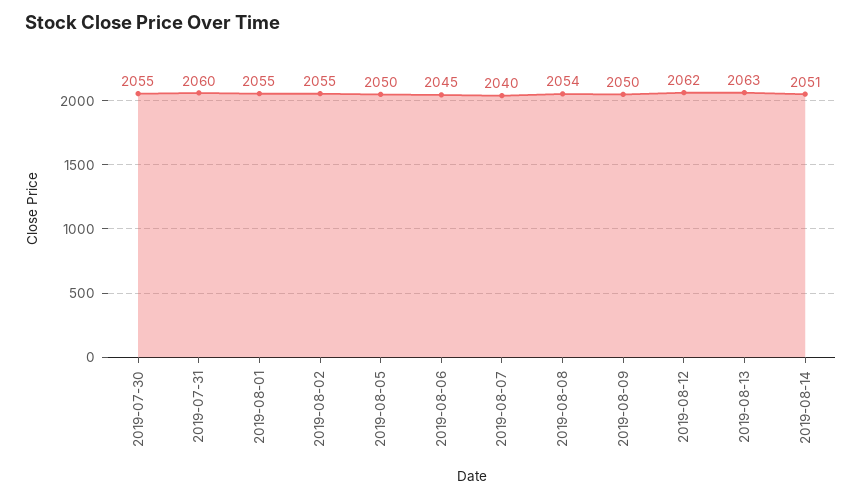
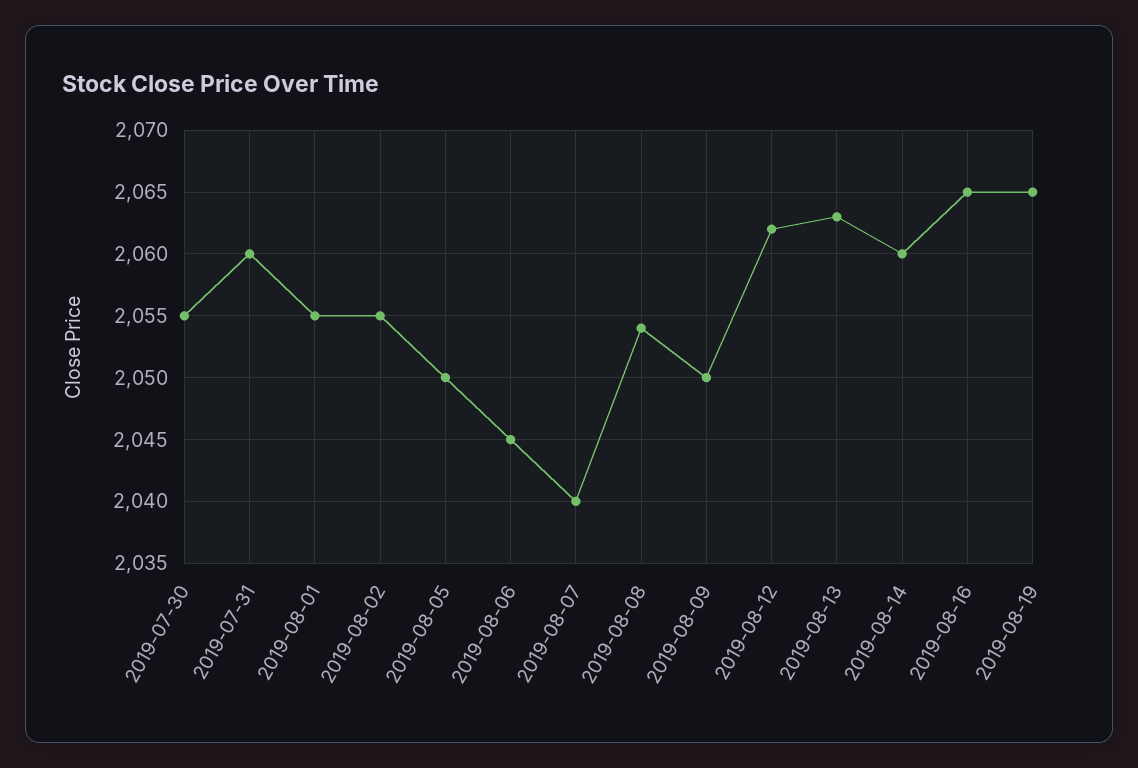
2019-08-14: 2051 -> 2060
2019-08-16: none -> 2065
2019-08-19: none -> 2065

